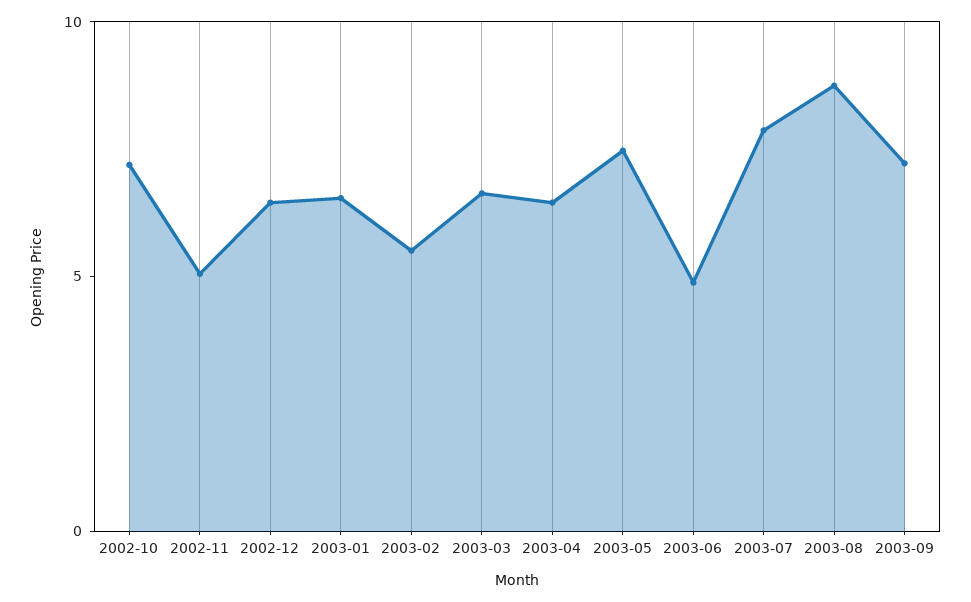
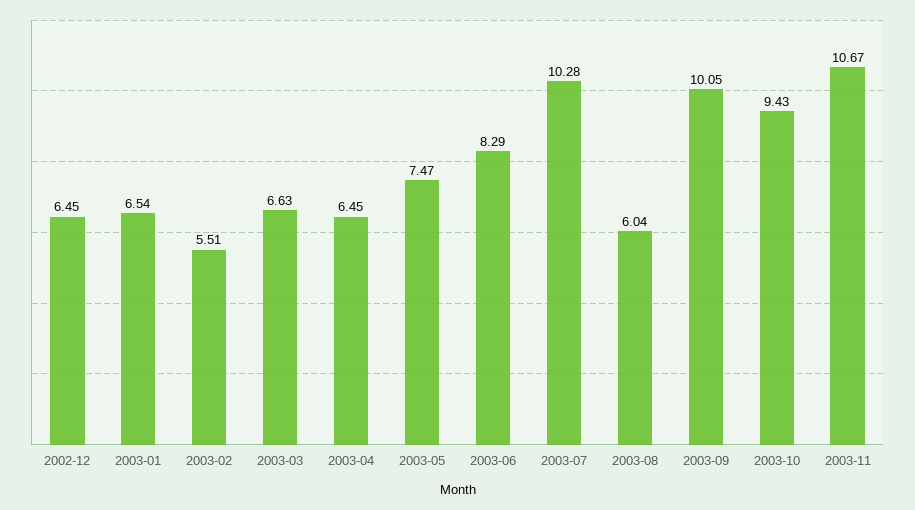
2002-10: 7 -> none
2002-11: 5 -> none
2003-06: 5 -> 8.29
2003-07: 8 -> 10.28
2003-08: 9 -> 6.04
2003-09: 7 -> 10.05
2003-10: none -> 9.43
2003-11: none -> 10.67

